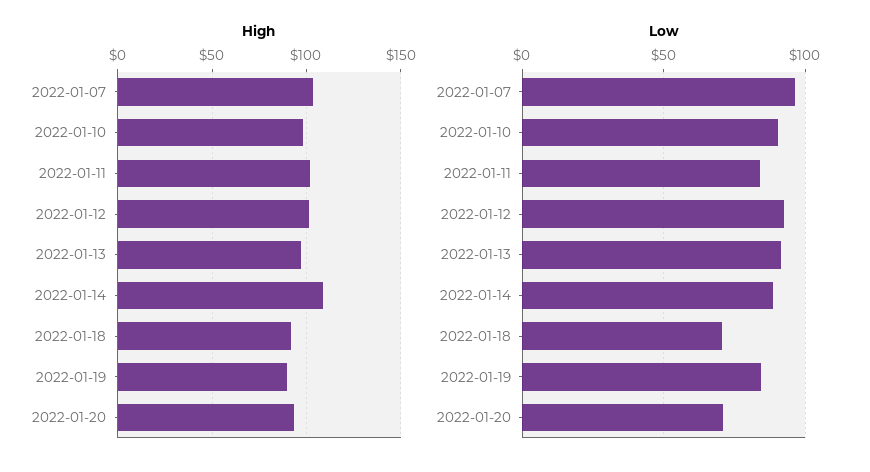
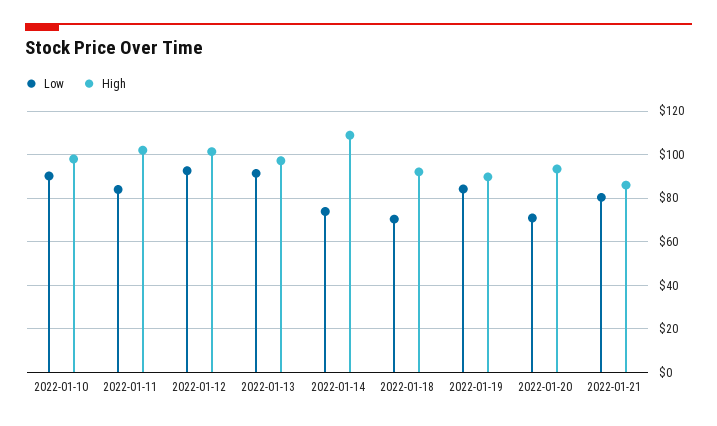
High, 2022-01-07: 105 -> none
Low, 2022-01-07: 95 -> none
Low, 2022-01-14: 90 -> 75
Low, 2022-01-21: none -> 80
High, 2022-01-21: none -> 85

